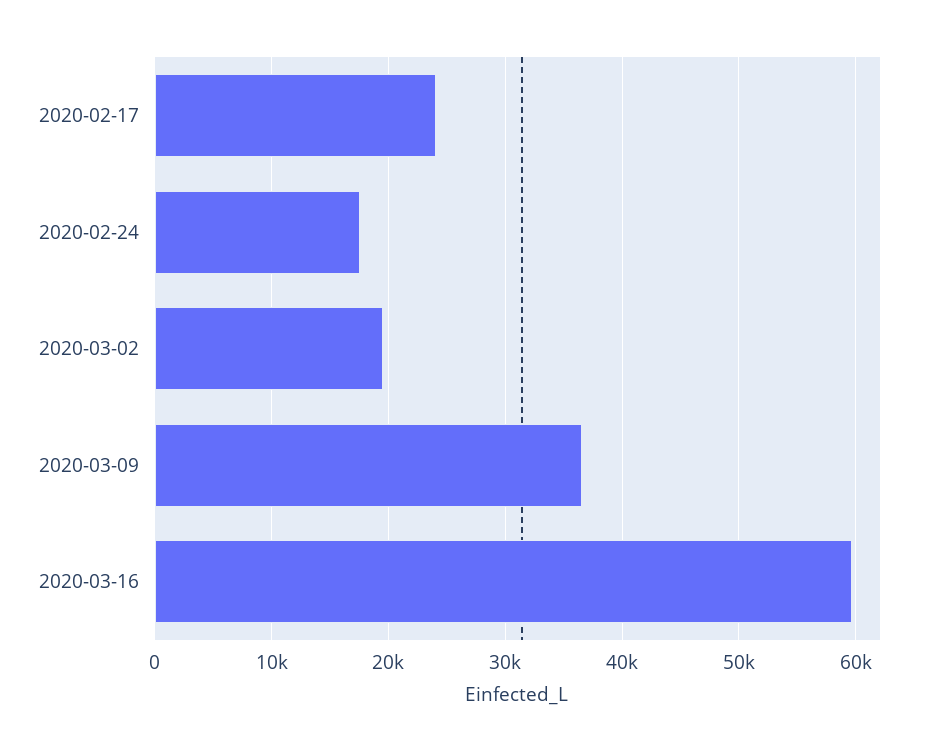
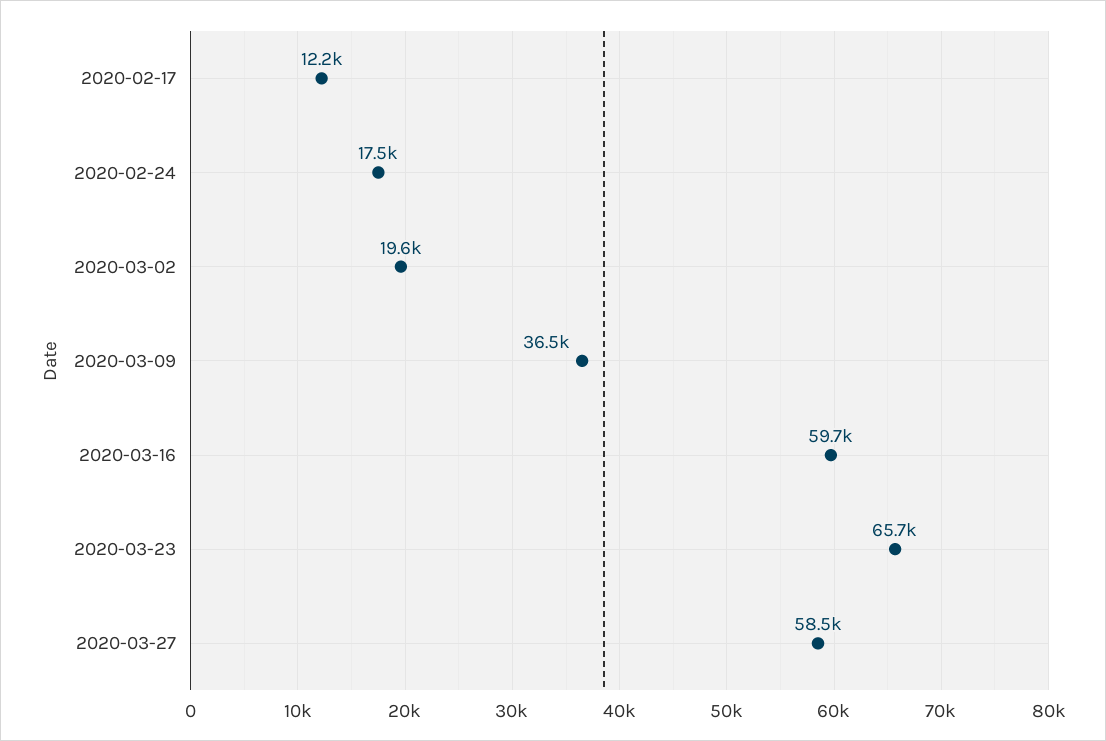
2020-02-17: 24000 -> 12200
2020-03-23: none -> 65700
2020-03-27: none -> 58500

